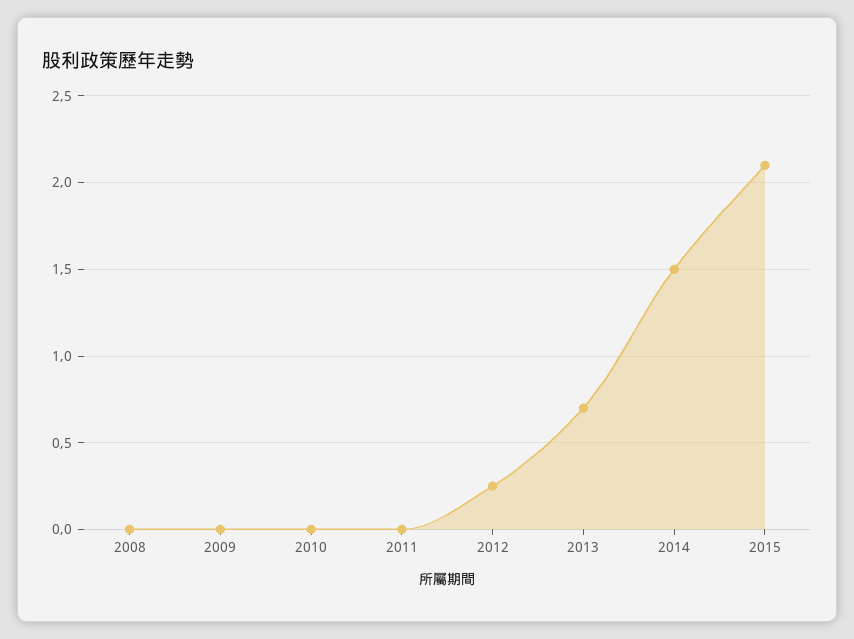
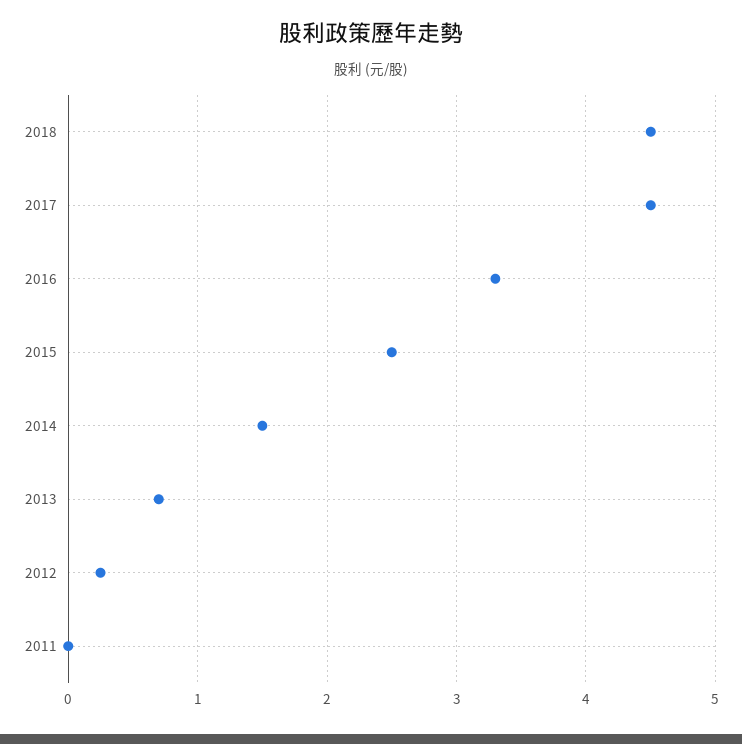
2008: 0 -> none
2009: 0 -> none
2010: 0 -> none
2015: 2.1 -> 2.5
2018: none -> 4.5
2017: none -> 4.5
2016: none -> 3.3

